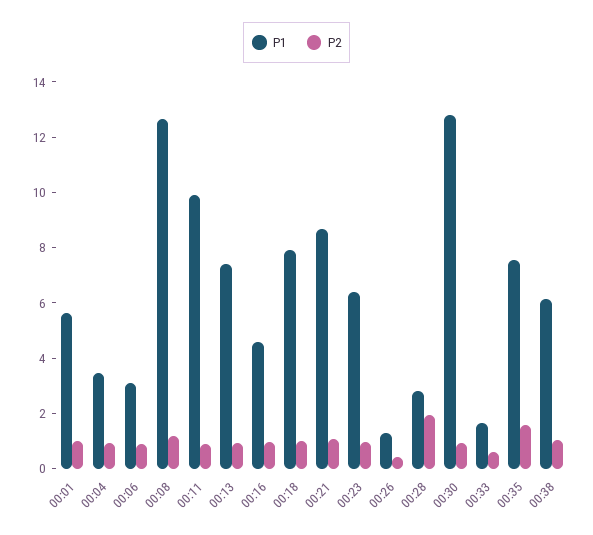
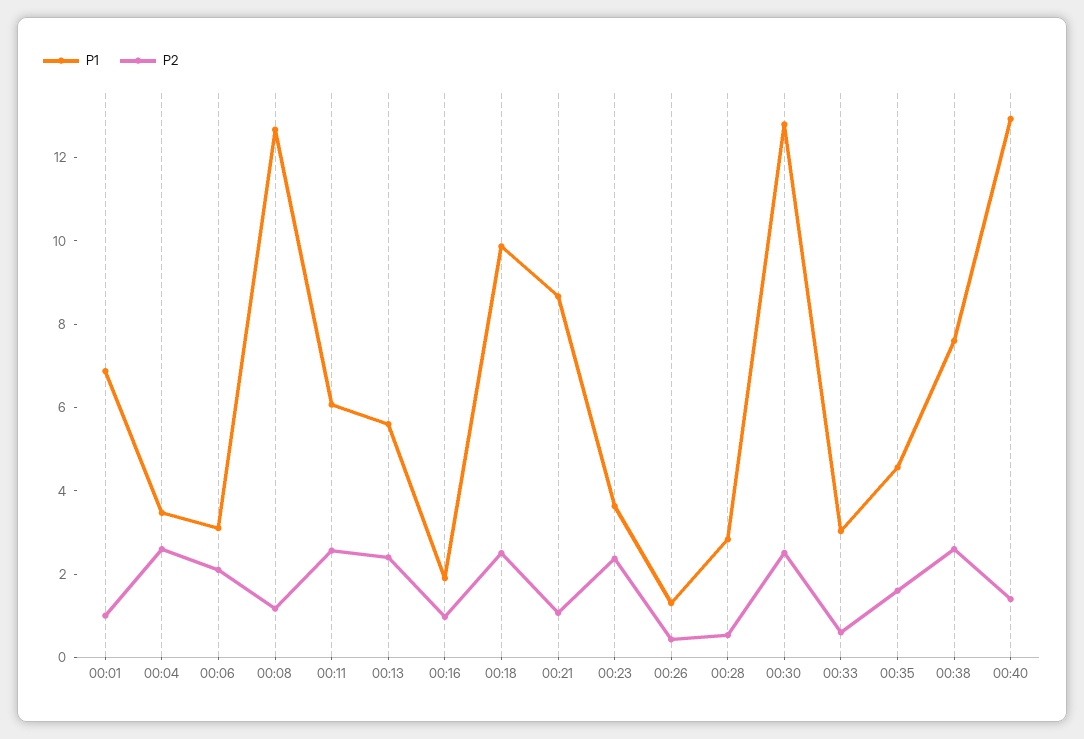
P1, 00:01: 5.5 -> 7
P2, 00:04: 1 -> 2.5
P2, 00:06: 1 -> 2
P1, 00:11: 10 -> 6
P2, 00:11: 1 -> 2.5
P1, 00:13: 7.5 -> 5.5
P2, 00:13: 1 -> 2.5
P1, 00:16: 4.5 -> 2
P1, 00:18: 8 -> 10
P2, 00:18: 1 -> 2.5
P1, 00:23: 6.5 -> 3.5
P2, 00:23: 1 -> 2.5
P2, 00:28: 2 -> 0.5
P2, 00:30: 1 -> 2.5
P1, 00:33: 1.5 -> 3
P1, 00:35: 7.5 -> 4.5
P1, 00:38: 6 -> 7.5
P2, 00:38: 1 -> 2.5
P1, 00:40: none -> 13
P2, 00:40: none -> 1.5

